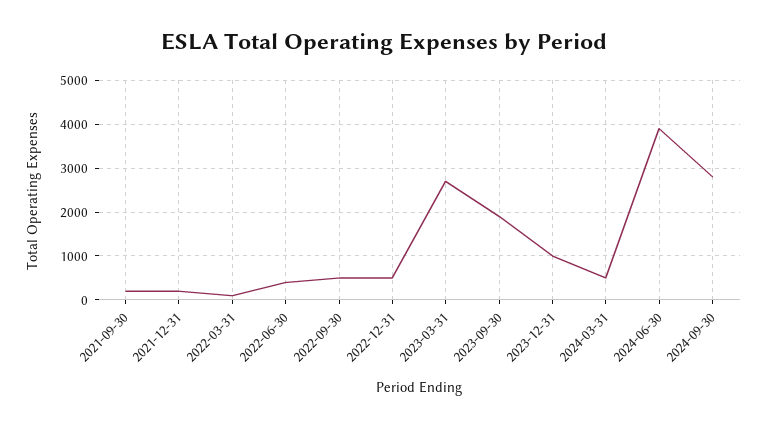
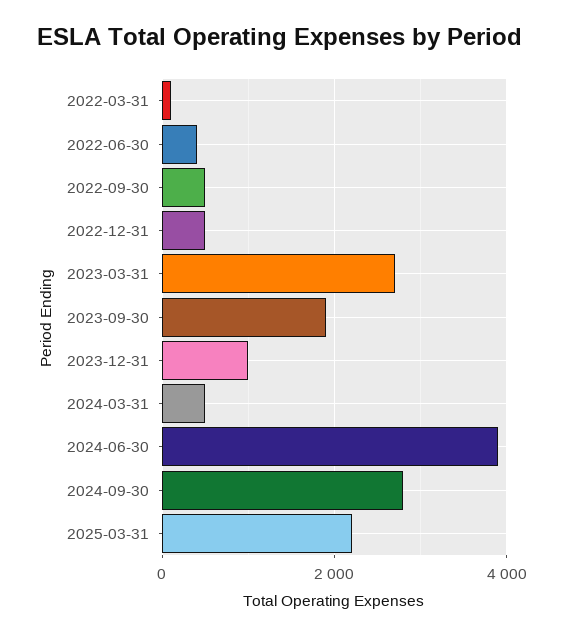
2021-09-30: 200 -> none
2021-12-31: 200 -> none
2025-03-31: none -> 2200

